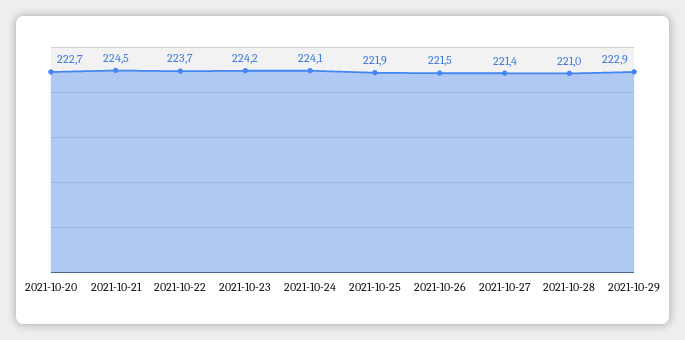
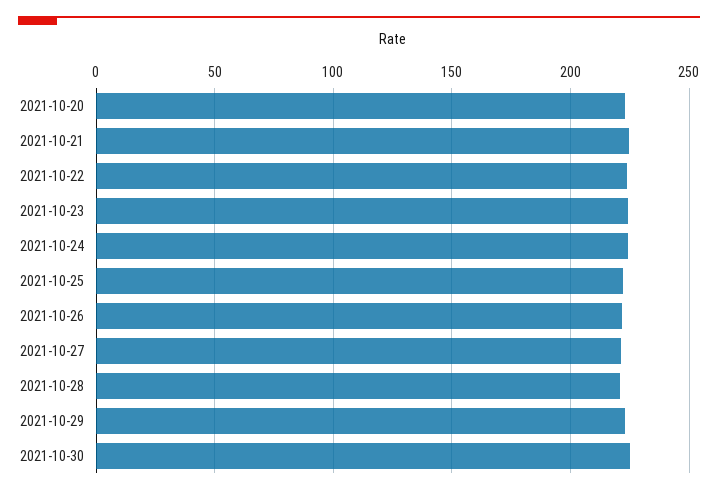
2021-10-30: none -> 225

